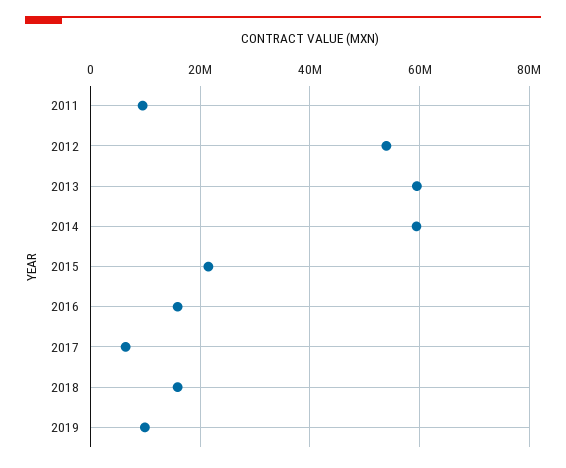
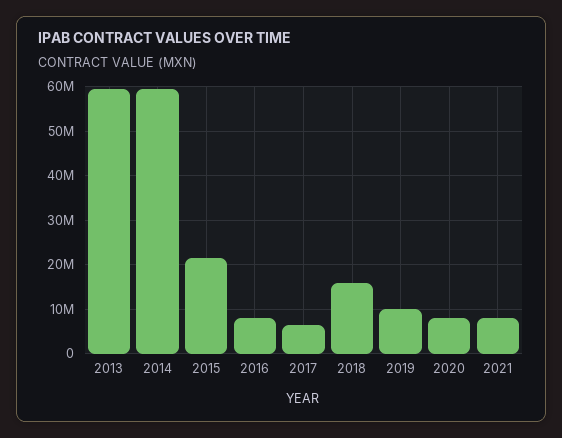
2011: 10000000 -> none
2012: 54000000 -> none
2016: 16000000 -> 8000000
2020: none -> 8000000
2021: none -> 8000000

